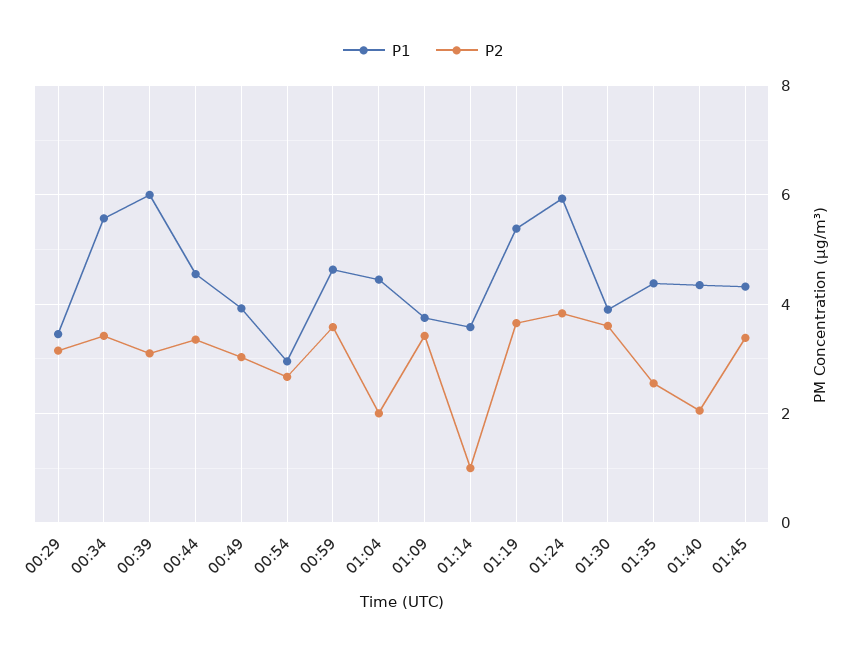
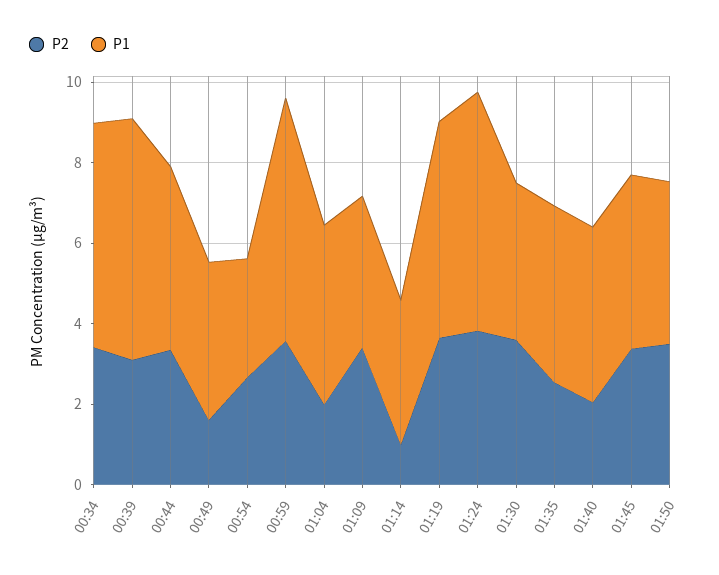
P1, 00:29: 3.4 -> none
P2, 00:29: 3.2 -> none
P2, 00:49: 3 -> 1.5
P1, 00:59: 4.6 -> 6
P2, 01:50: none -> 3.5
P1, 01:50: none -> 4

